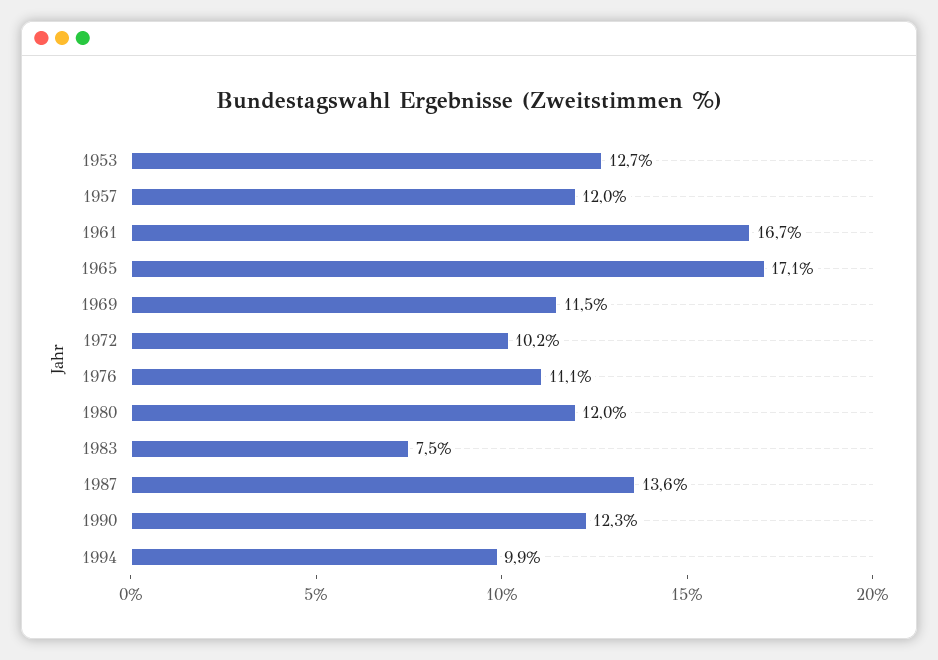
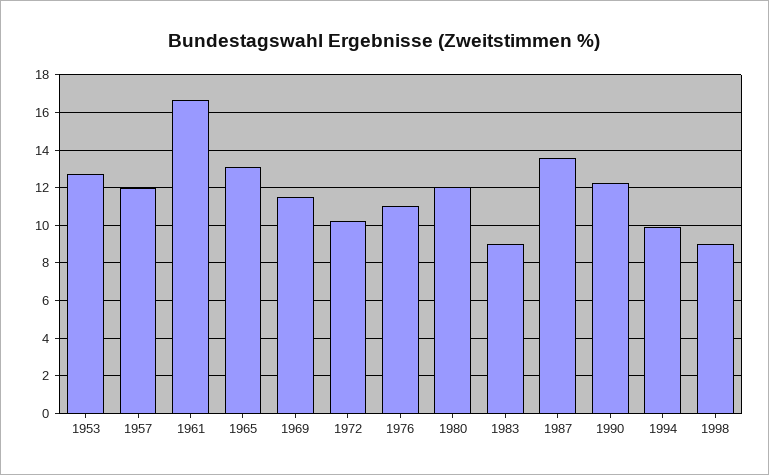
1965: 17.1 -> 13
1983: 7.5 -> 9
1998: none -> 9

